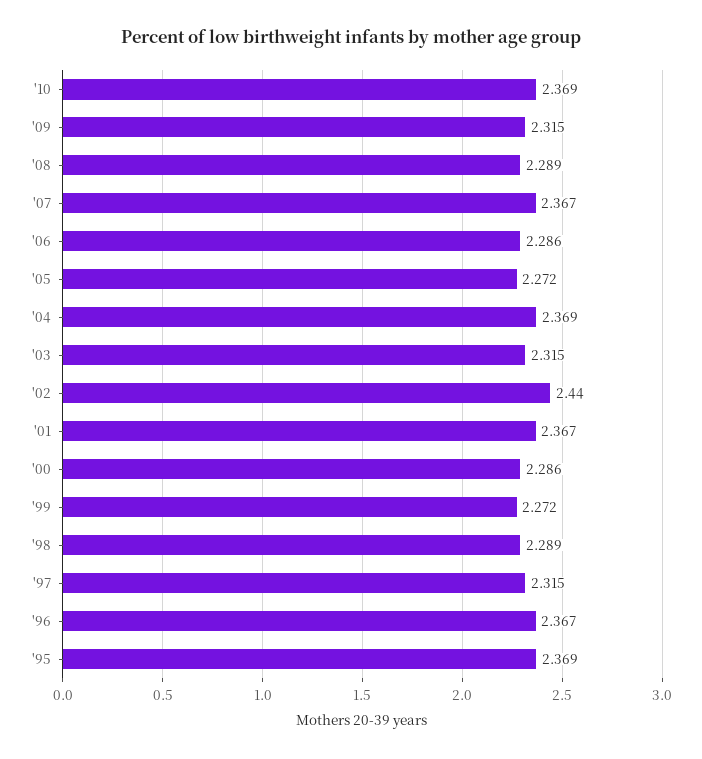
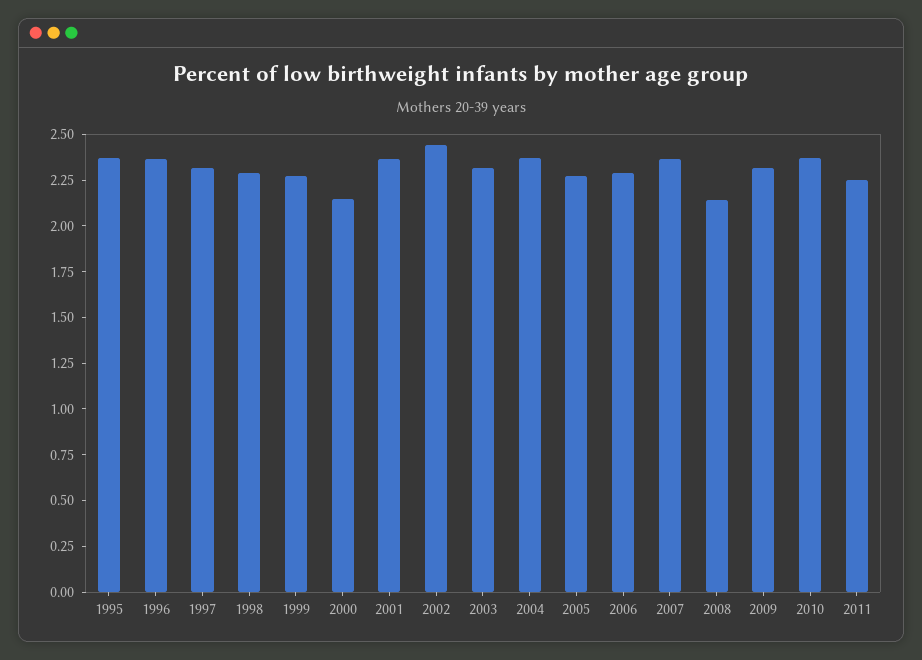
'08: 2.289 -> 2.15
'00: 2.286 -> 2.15
2011: none -> 2.25

